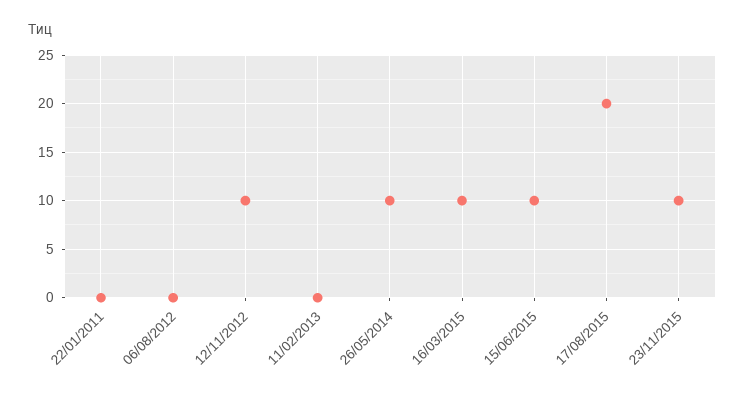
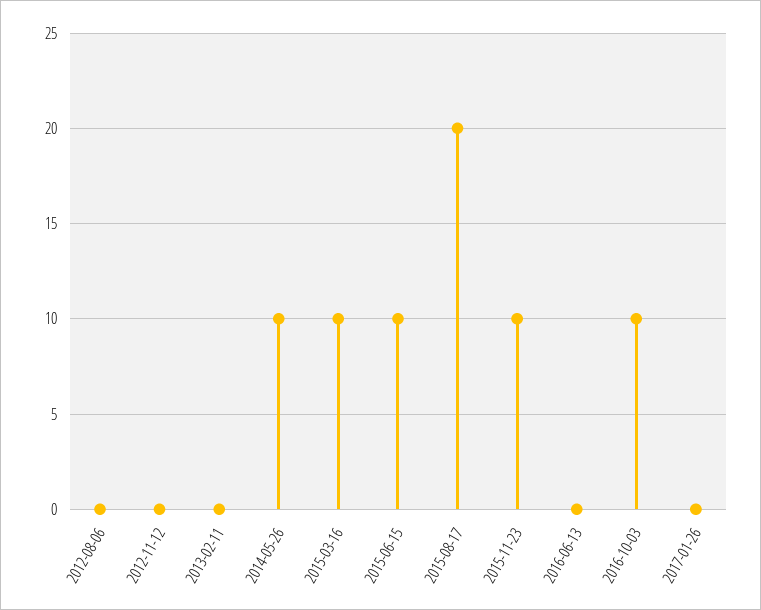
22/01/2011: 0 -> none
12/11/2012: 10 -> 0
2016-06-13: none -> 0
2016-10-03: none -> 10
2017-01-26: none -> 0

